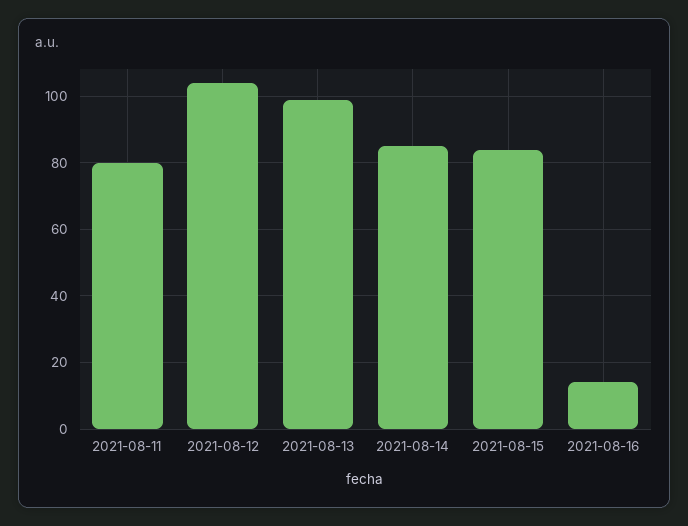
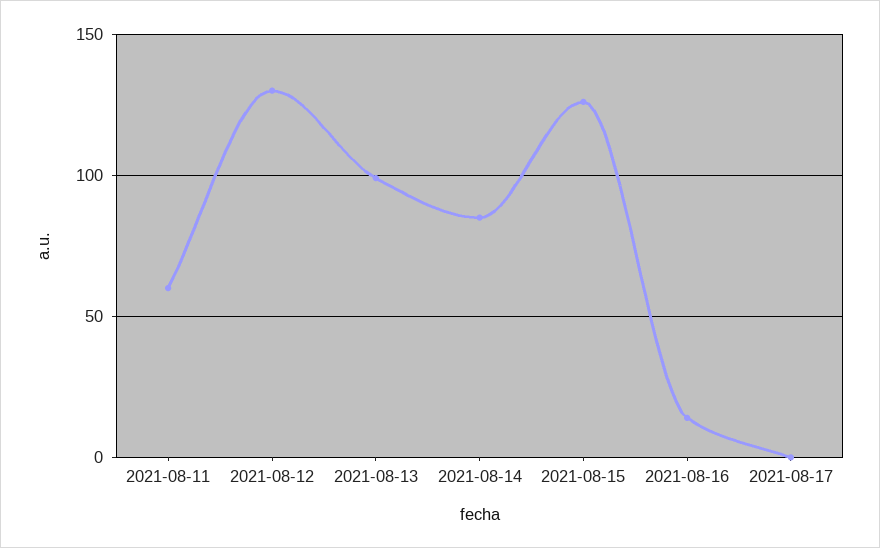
2021-08-11: 80 -> 60
2021-08-12: 105 -> 130
2021-08-15: 85 -> 125
2021-08-17: none -> 0

